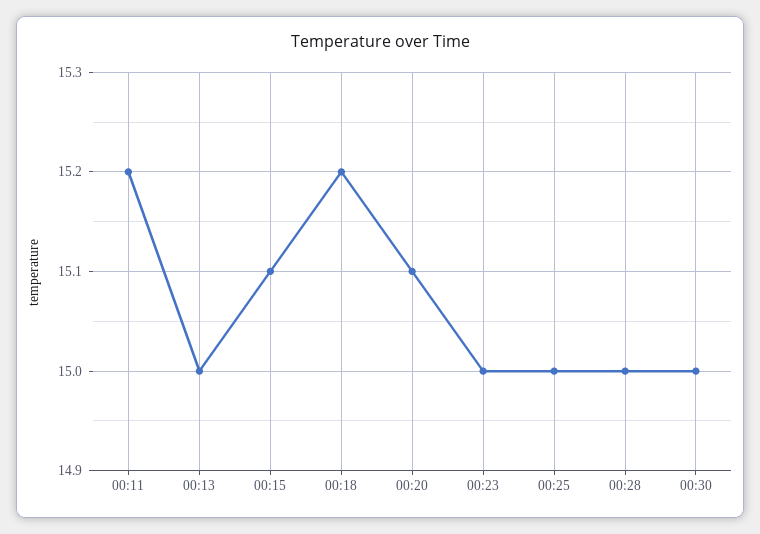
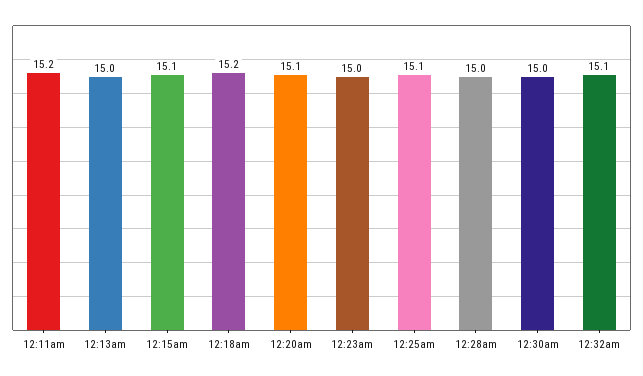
00:25: 15 -> 15.1
12:32am: none -> 15.1

